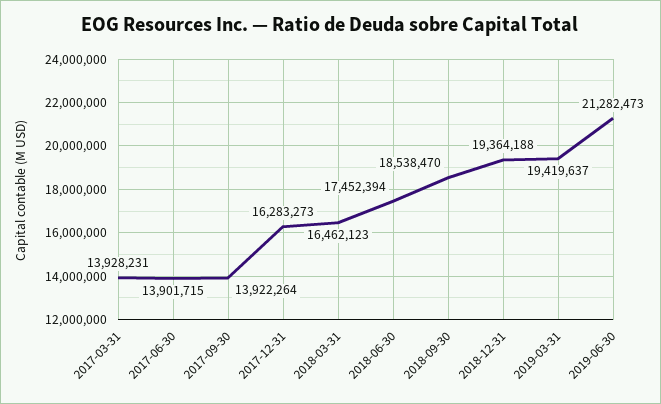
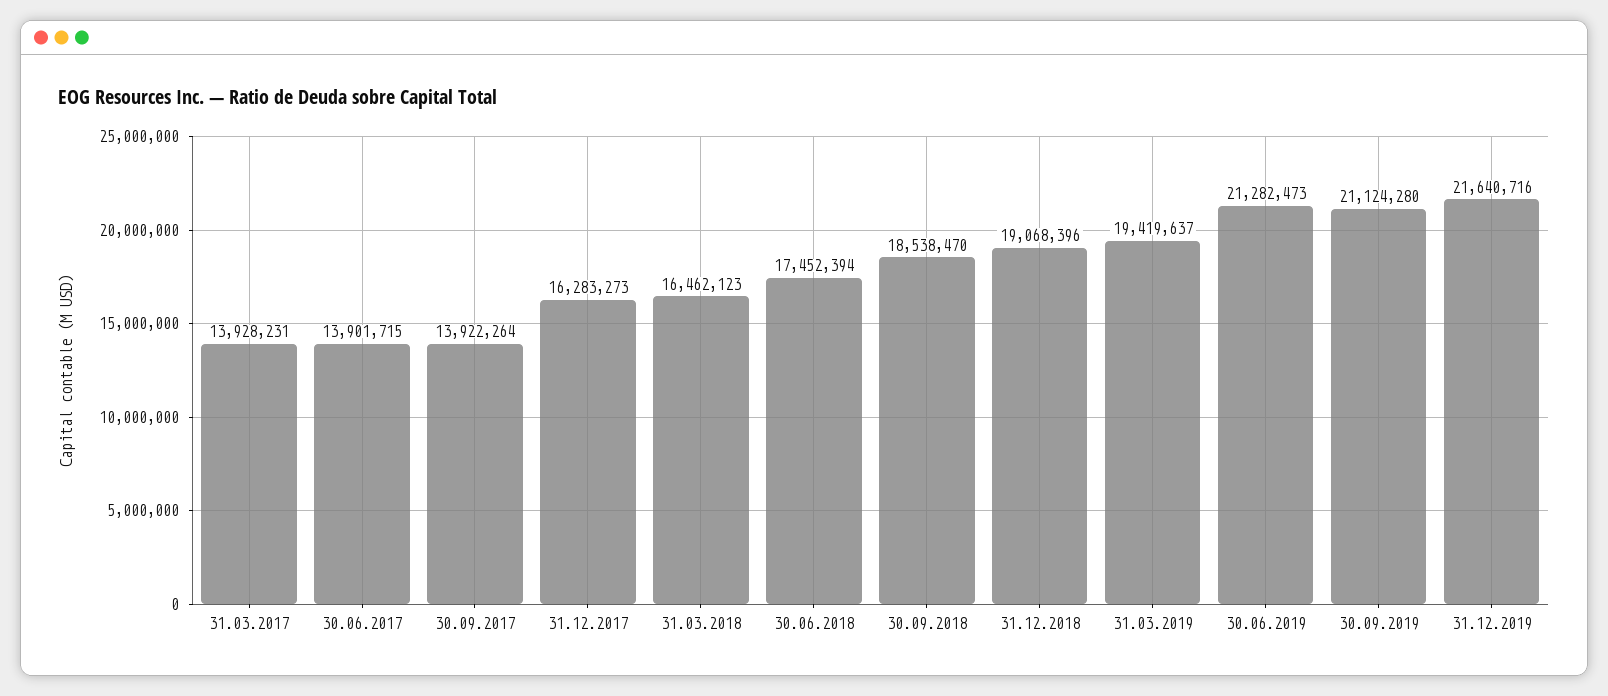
2018-12-31: 19364188 -> 19068396
30.09.2019: none -> 21124280
31.12.2019: none -> 21640716

